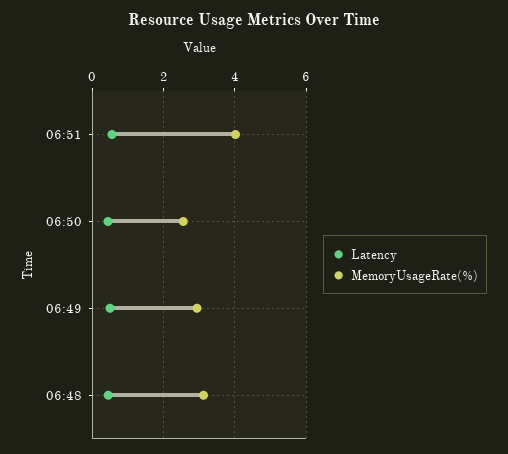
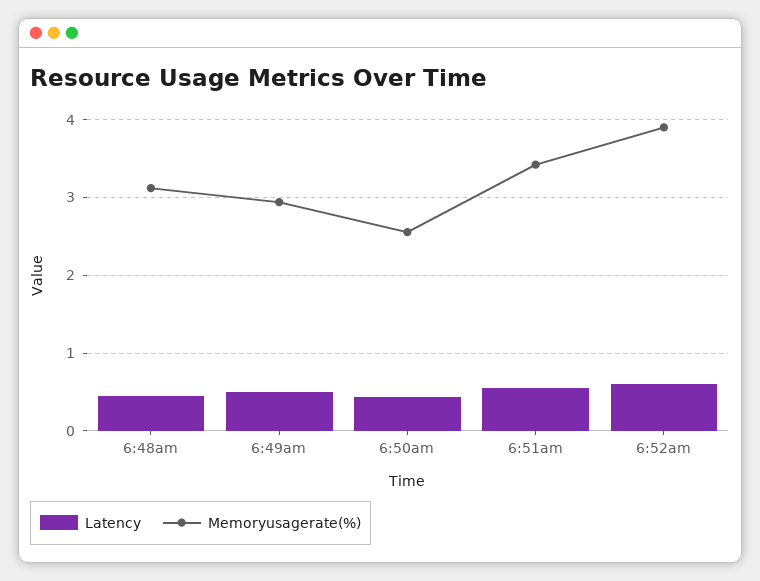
MemoryUsageRate(%), 06:51: 4 -> 3.4
Latency, 6:52am: none -> 0.6
MemoryUsageRate(%), 6:52am: none -> 3.9

